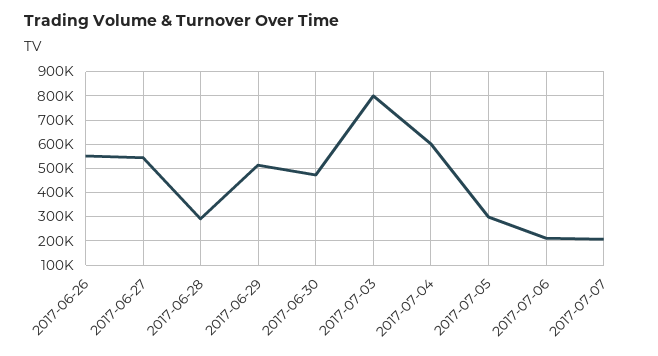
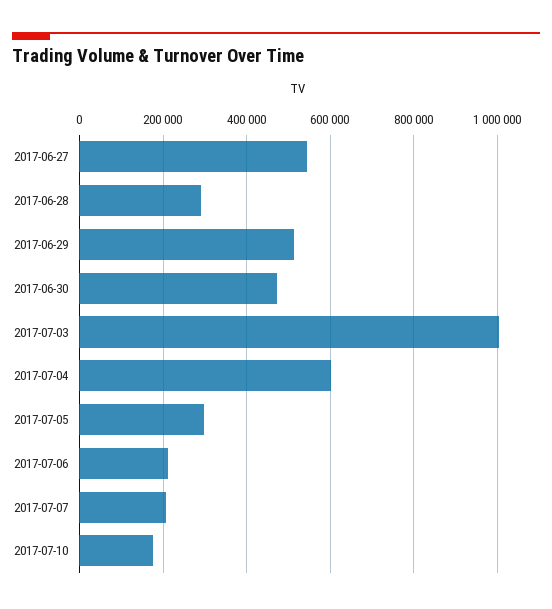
2017-06-26: 550000 -> none
2017-07-03: 800000 -> 1000000
2017-07-10: none -> 180000

